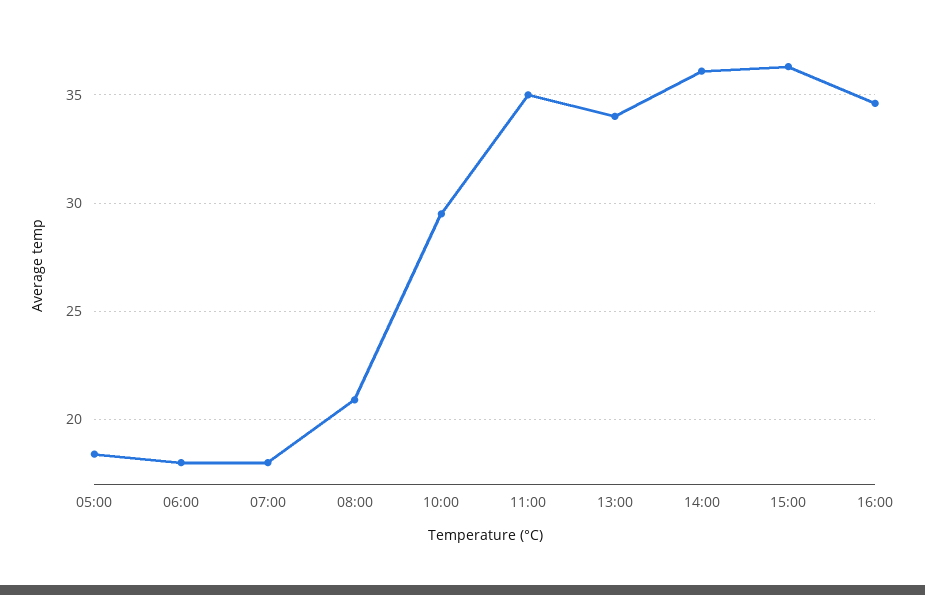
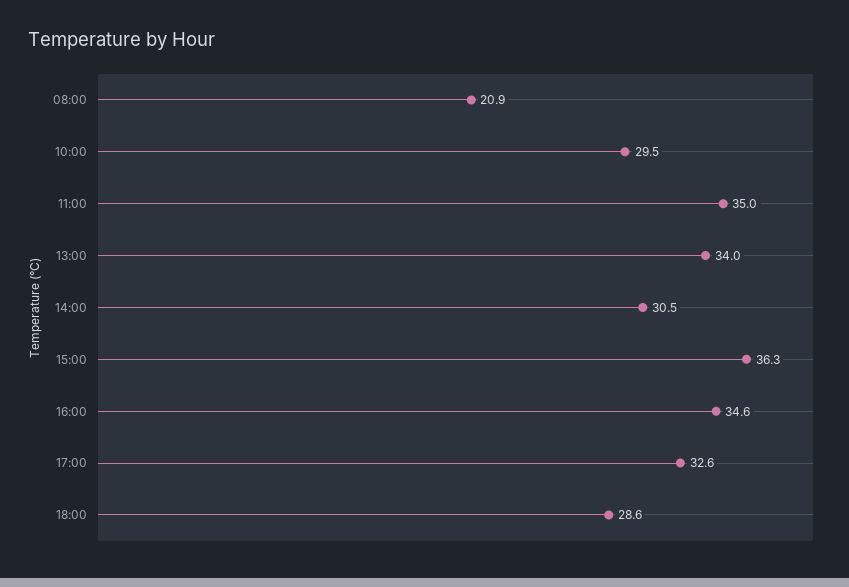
05:00: 18.5 -> none
06:00: 18 -> none
07:00: 18 -> none
14:00: 36 -> 30.5
17:00: none -> 32.6
18:00: none -> 28.6

